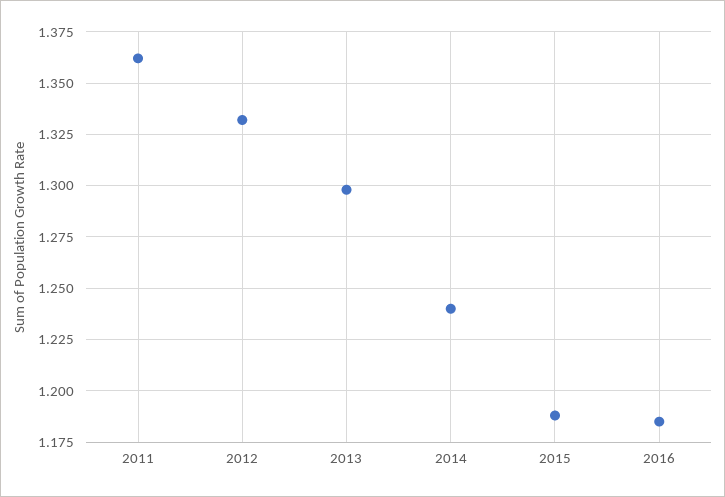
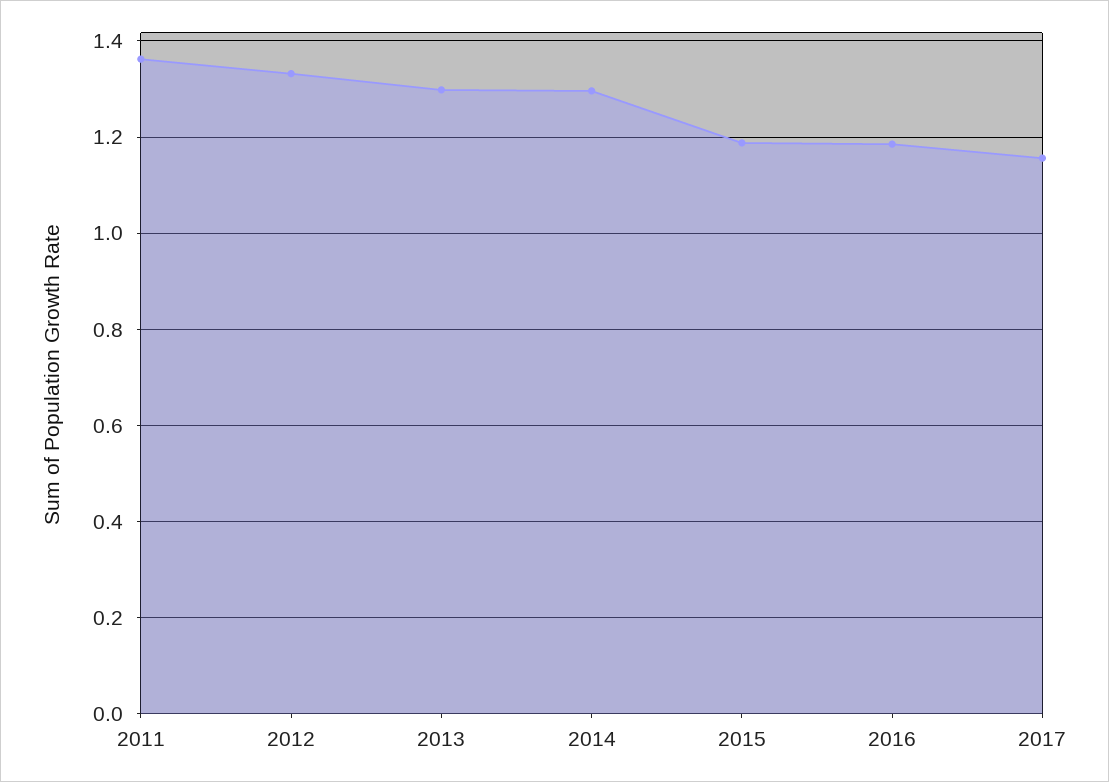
2014: 1.24 -> 1.3
2017: none -> 1.16

